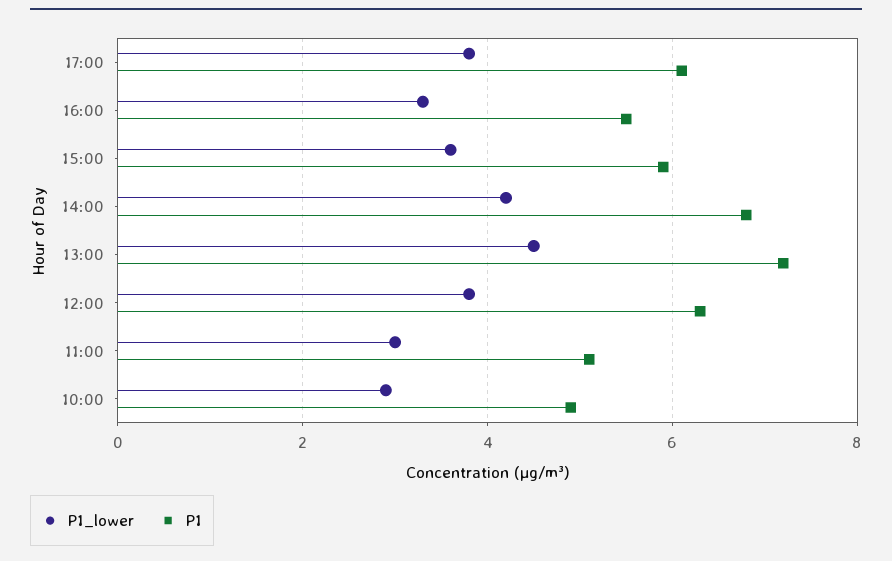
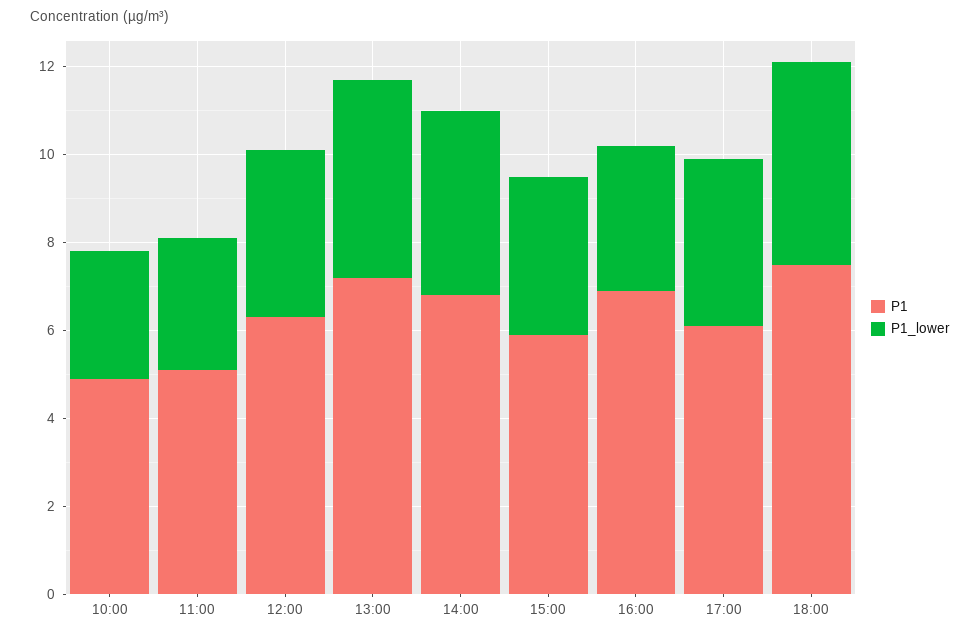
P1, 16:00: 5.5 -> 7
P1, 18:00: none -> 7.5
P1_lower, 18:00: none -> 4.5

